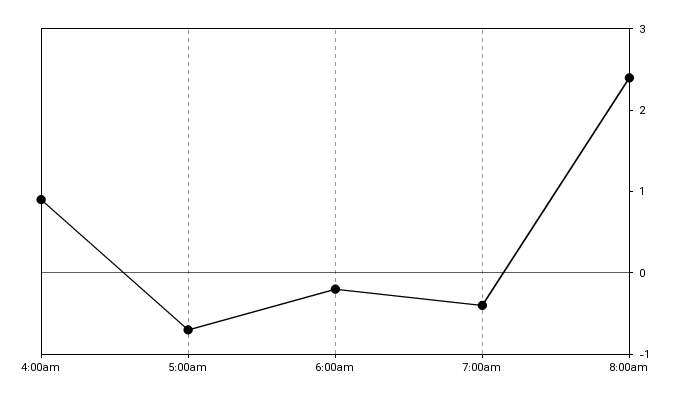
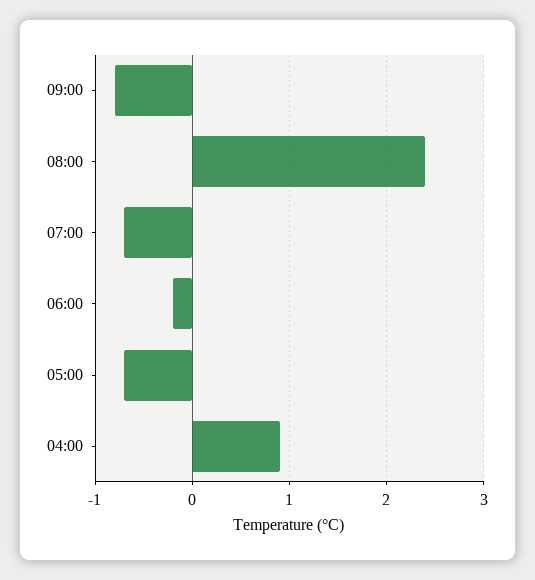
7:00am: -0.4 -> -0.7
09:00: none -> -0.8

